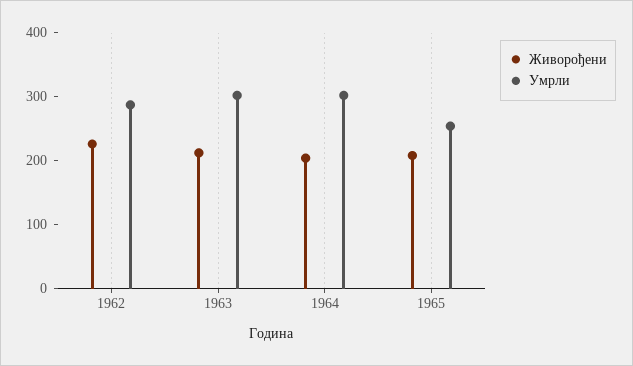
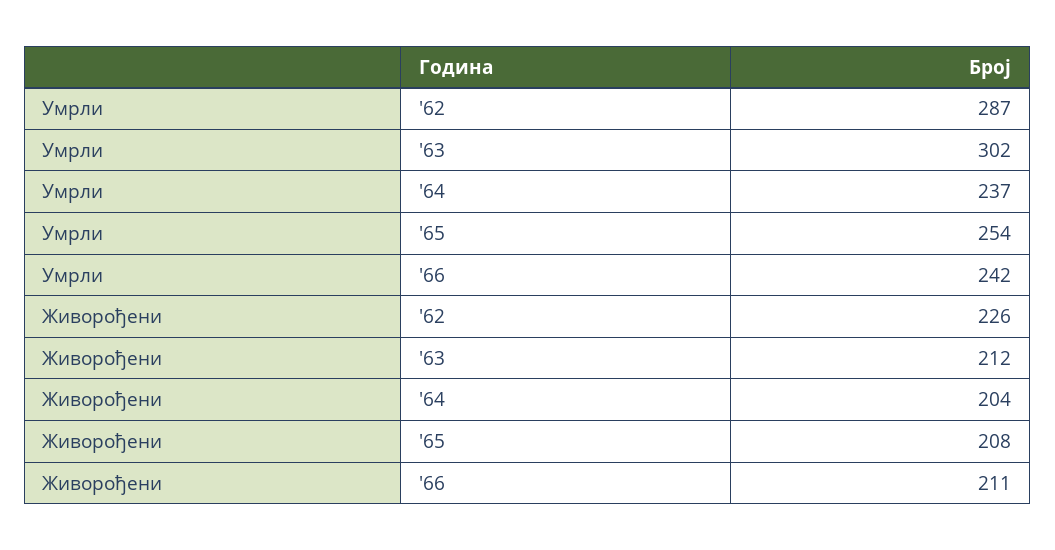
Умрли, 1964: 300 -> 237
Умрли, '66: none -> 242
Живорођени, '66: none -> 211

